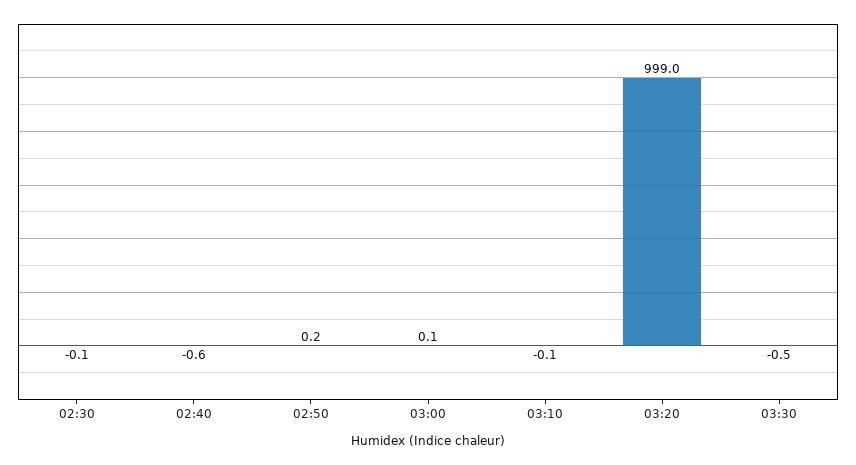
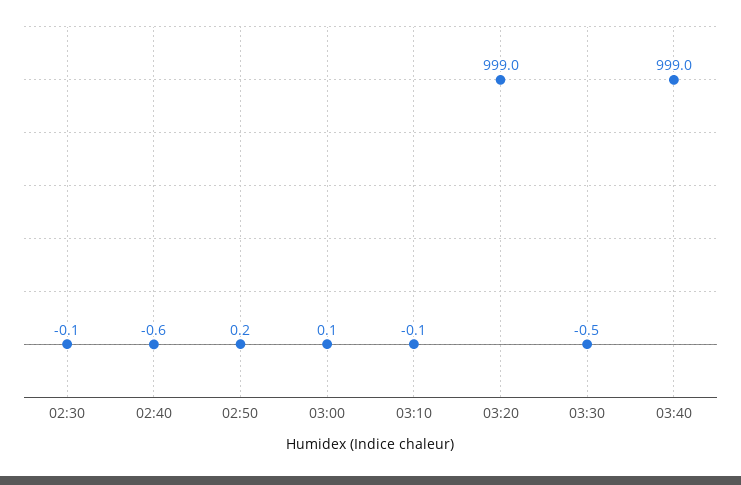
03:40: none -> 999

